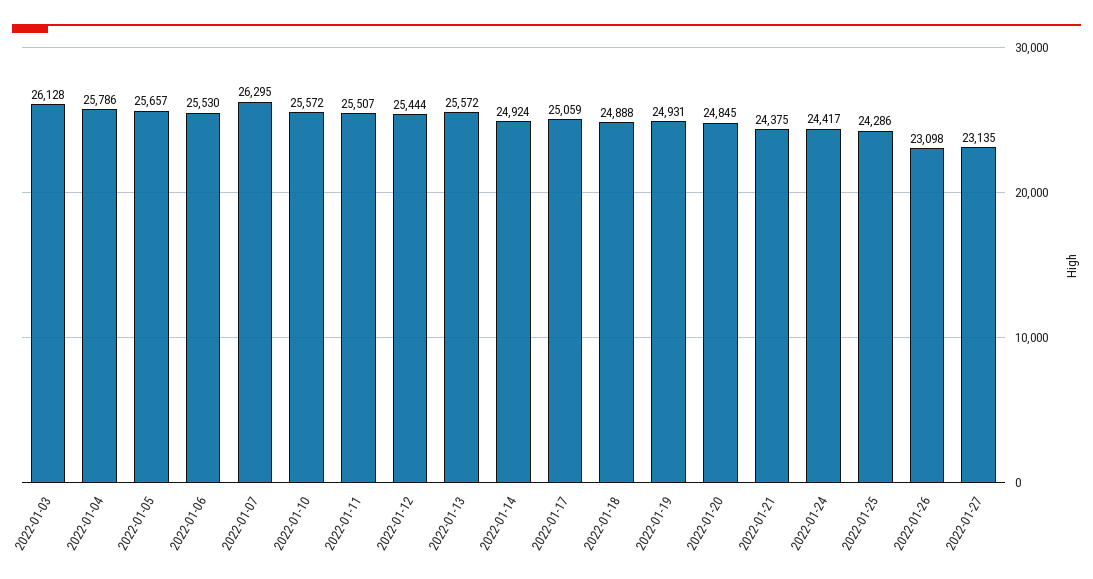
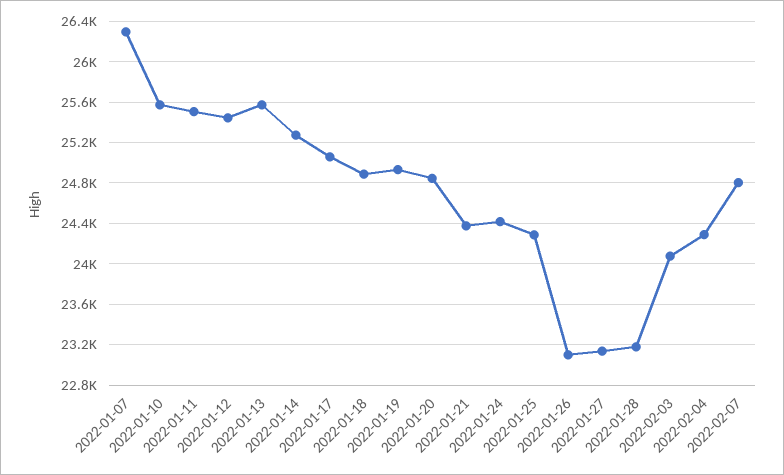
2022-01-03: 26128 -> none
2022-01-04: 25786 -> none
2022-01-05: 25657 -> none
2022-01-06: 25530 -> none
2022-01-14: 24924 -> 25300
2022-01-28: none -> 23200
2022-02-03: none -> 24100
2022-02-04: none -> 24300
2022-02-07: none -> 24800

